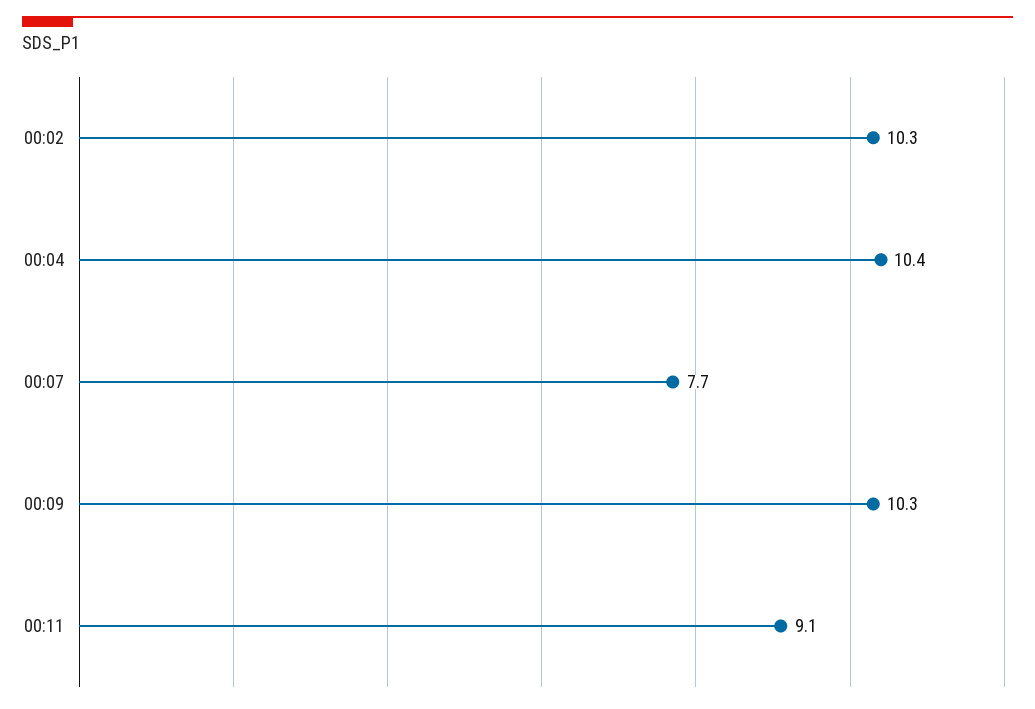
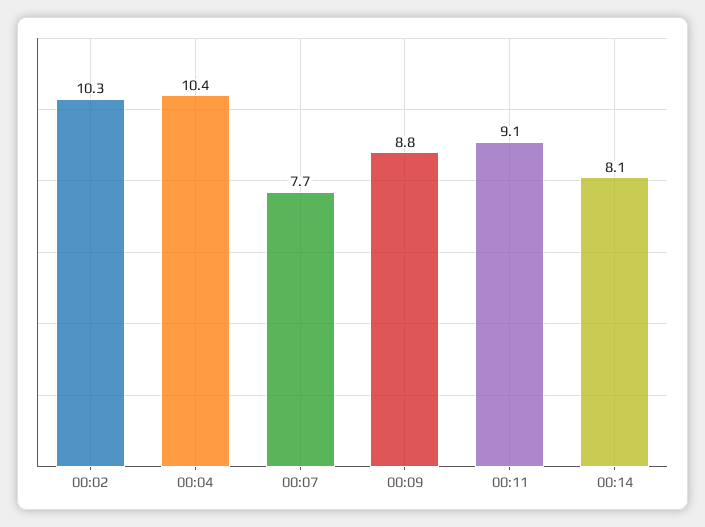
00:09: 10.3 -> 8.8
00:14: none -> 8.1

